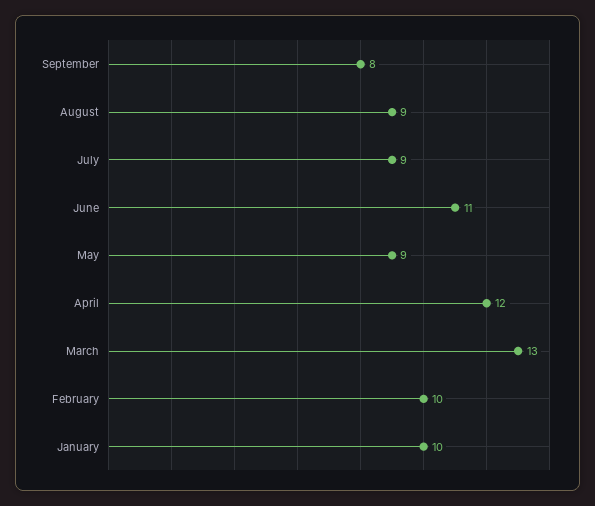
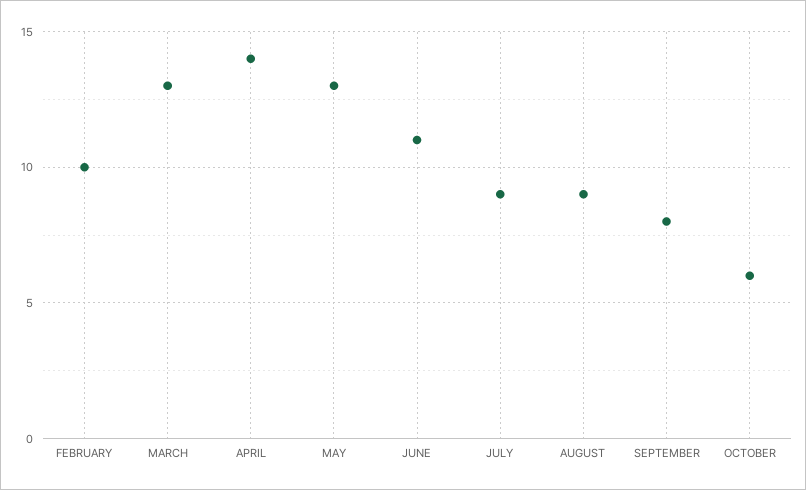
May: 9 -> 13
April: 12 -> 14
January: 10 -> none
OCTOBER: none -> 6

